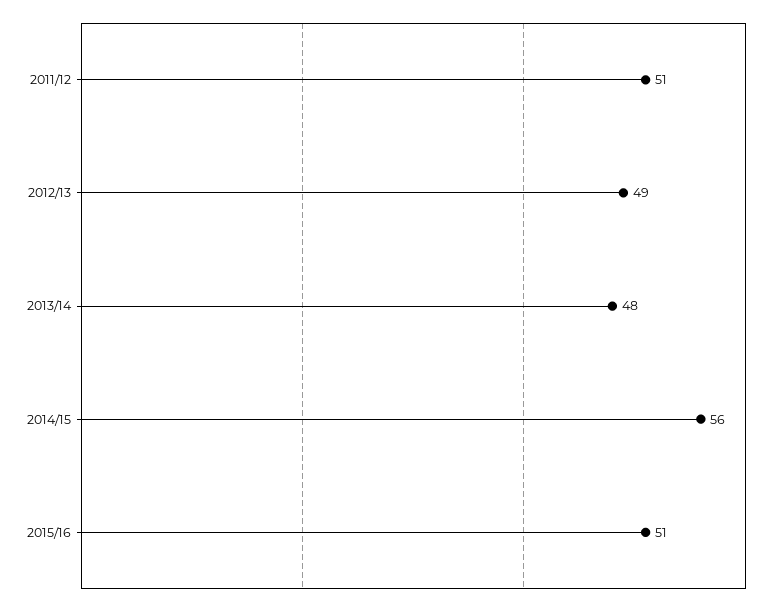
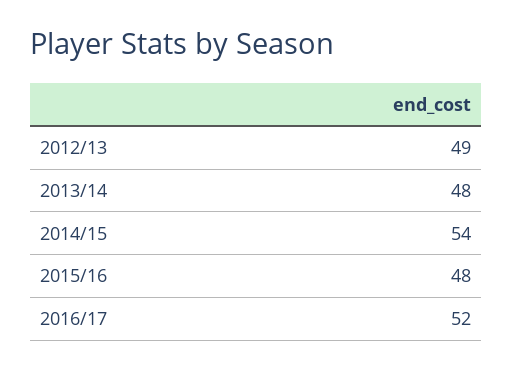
2011/12: 51 -> none
2014/15: 56 -> 54
2015/16: 51 -> 48
2016/17: none -> 52

